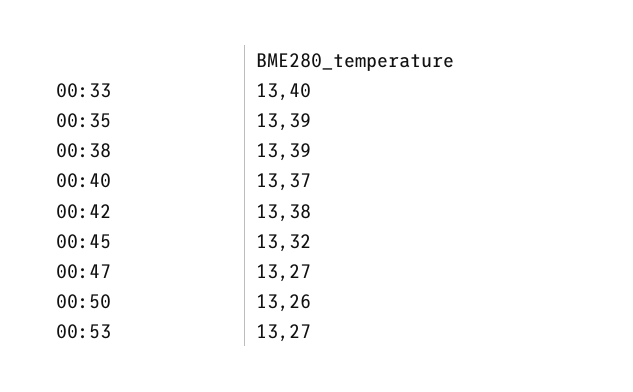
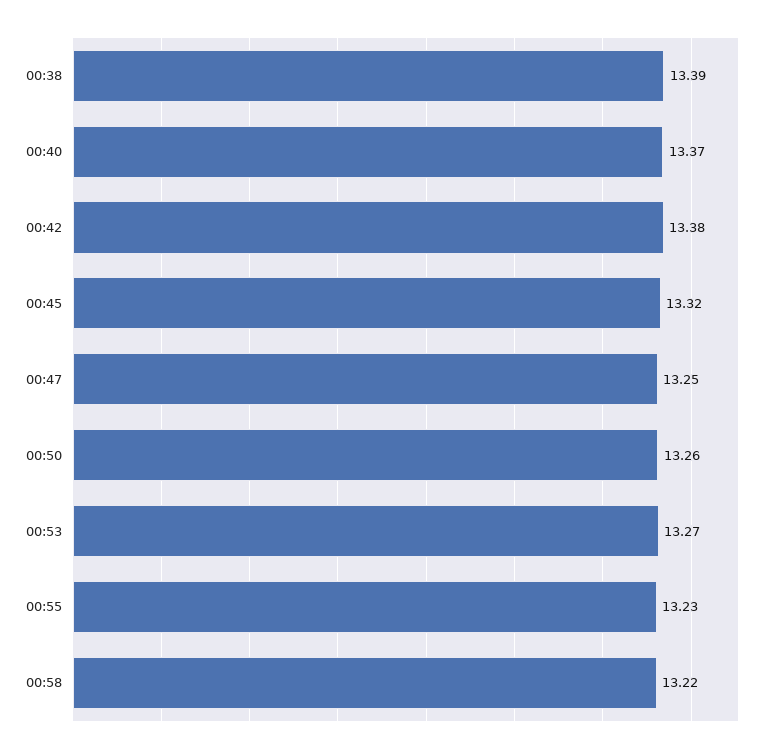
00:33: 13.4 -> none
00:35: 13.39 -> none
00:47: 13.27 -> 13.25
00:55: none -> 13.23
00:58: none -> 13.22

